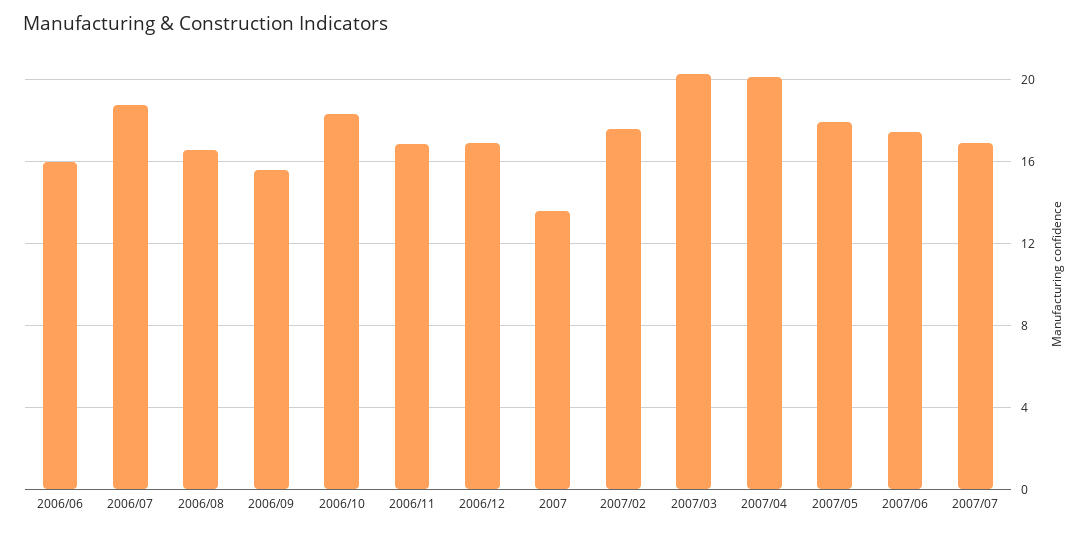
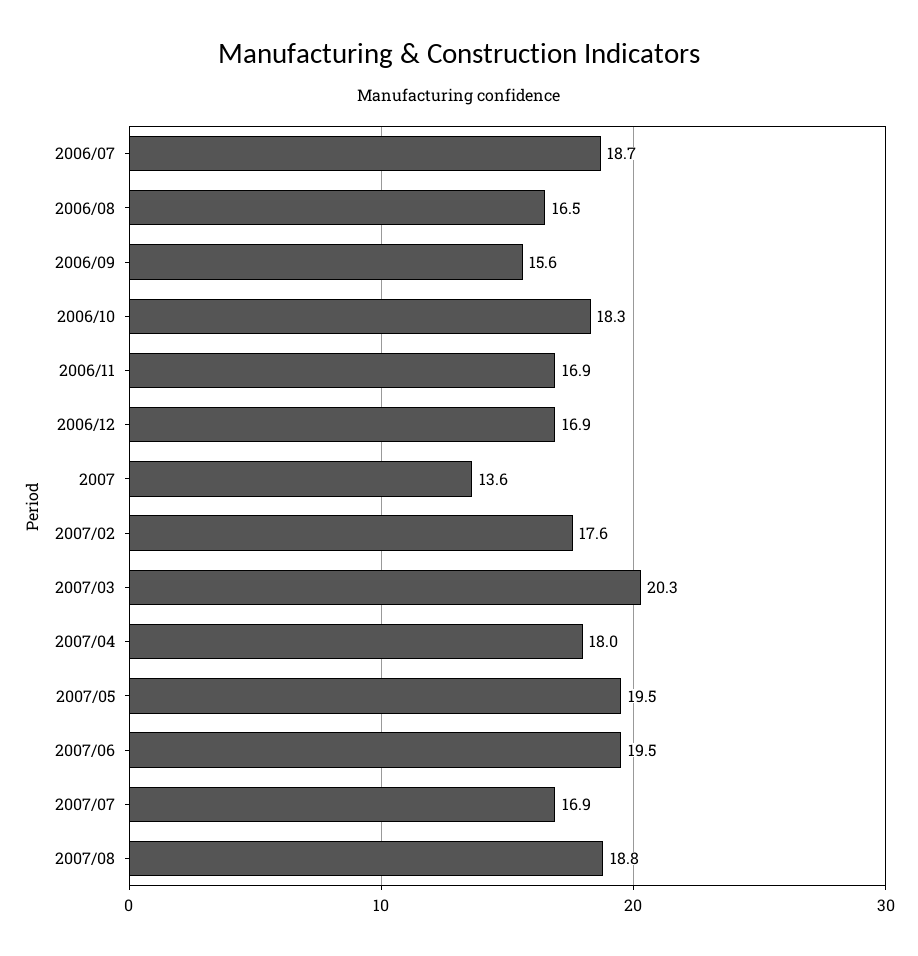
2006/06: 16 -> none
2007/04: 20 -> 18
2007/05: 18 -> 19.5
2007/06: 17.5 -> 19.5
2007/08: none -> 18.8

